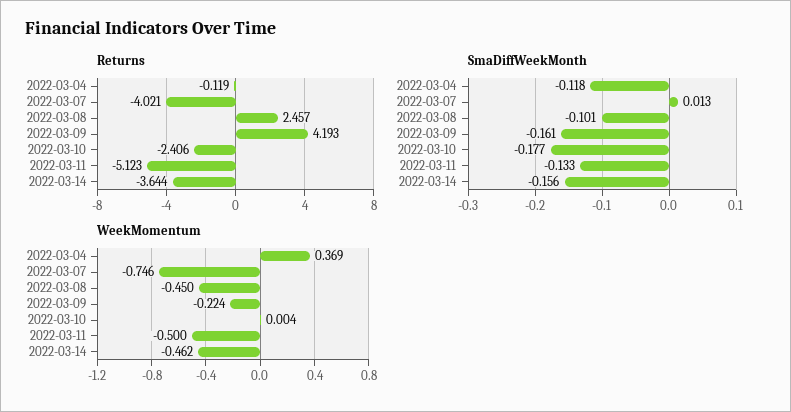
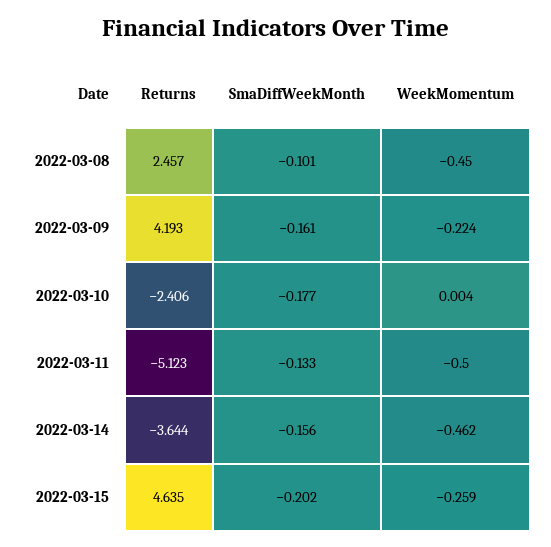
Returns, 2022-03-04: -0.119 -> none
Returns, 2022-03-07: -4.021 -> none
SmaDiffWeekMonth, 2022-03-04: -0.118 -> none
SmaDiffWeekMonth, 2022-03-07: 0.013 -> none
WeekMomentum, 2022-03-04: 0.369 -> none
WeekMomentum, 2022-03-07: -0.746 -> none
Returns, 2022-03-15: none -> 4.635
SmaDiffWeekMonth, 2022-03-15: none -> -0.202
WeekMomentum, 2022-03-15: none -> -0.259

